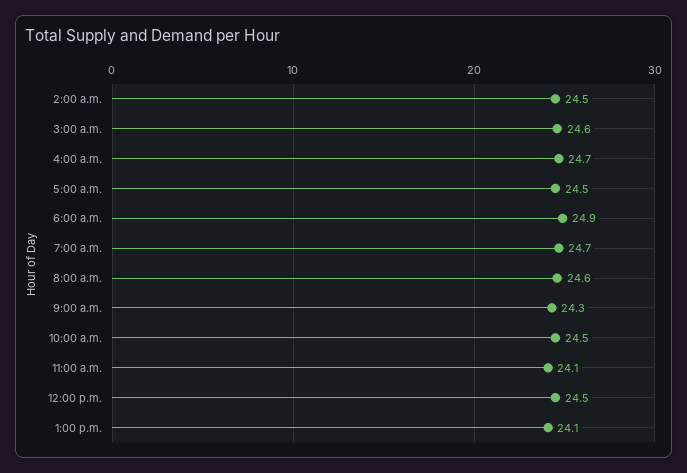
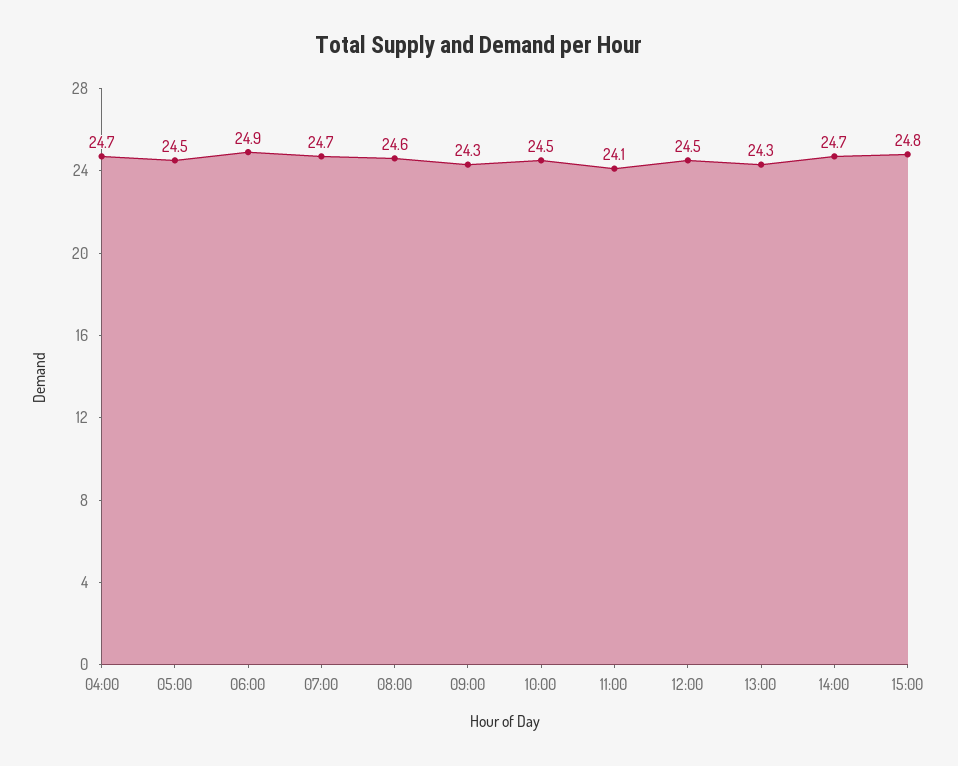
2:00 a.m.: 24.5 -> none
3:00 a.m.: 24.6 -> none
1:00 p.m.: 24.1 -> 24.3
14:00: none -> 24.7
15:00: none -> 24.8

